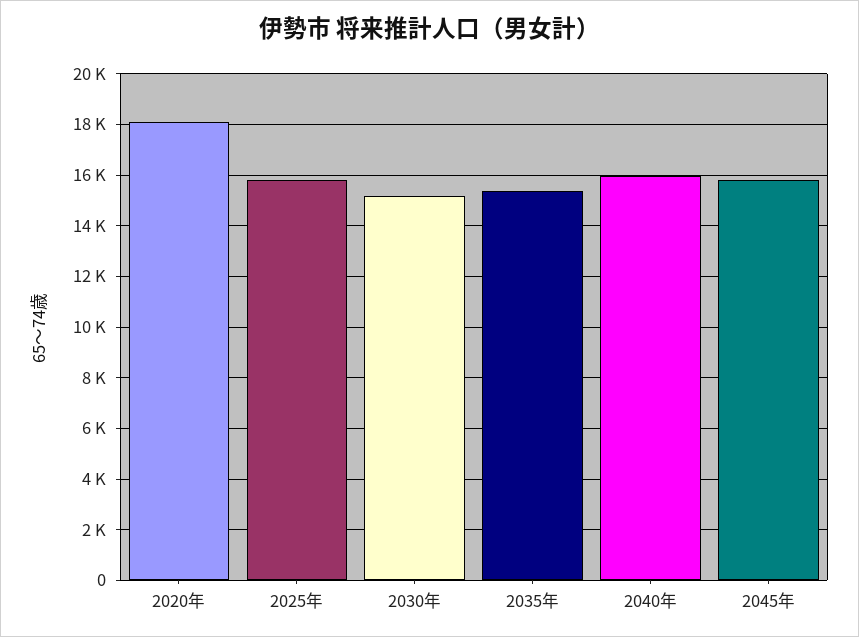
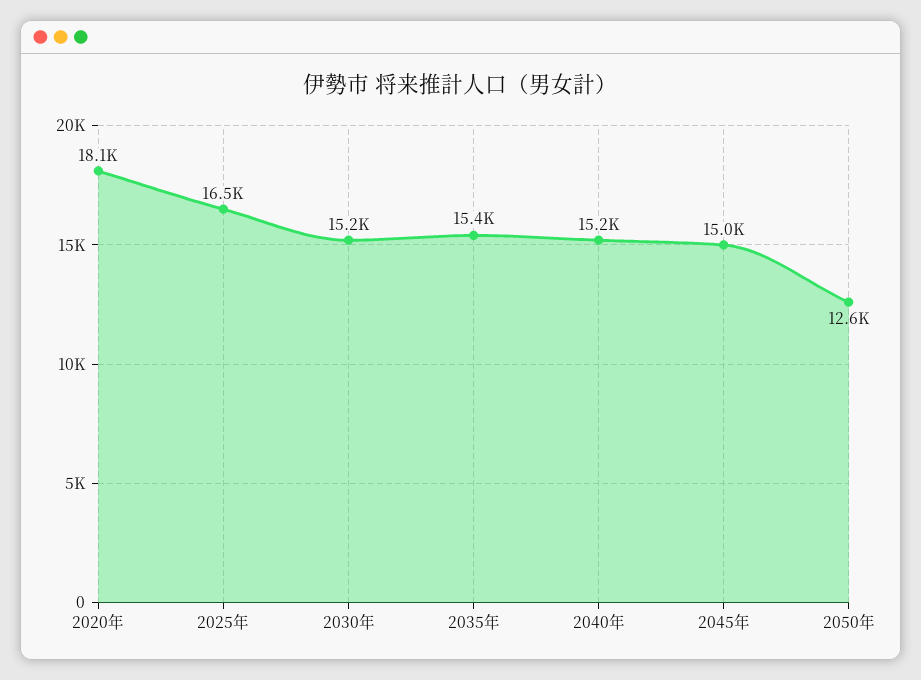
2025年: 15750 -> 16500
2040年: 16000 -> 15200
2045年: 15750 -> 15000
2050年: none -> 12600

